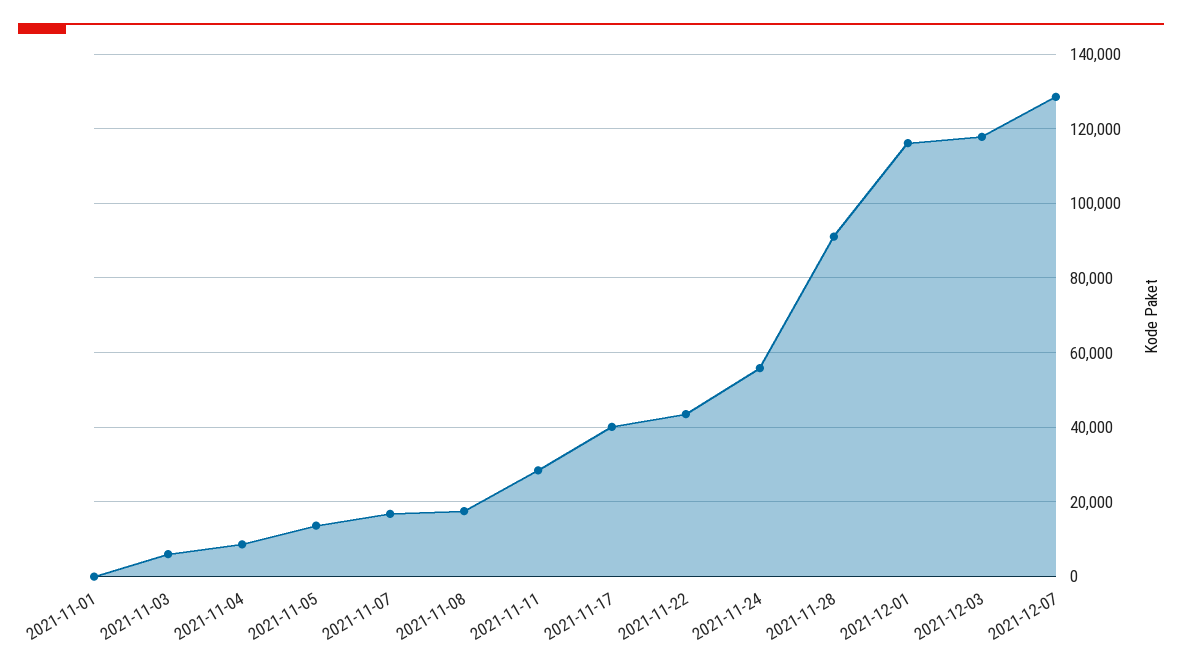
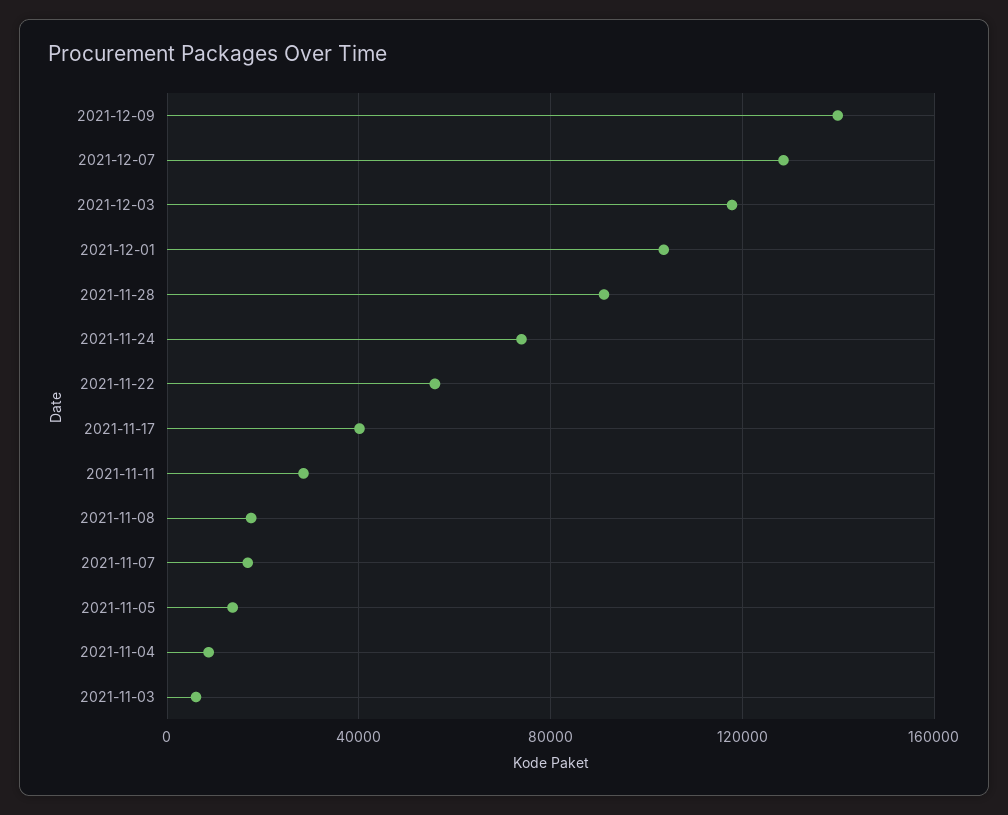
2021-11-01: 0 -> none
2021-11-22: 44000 -> 55000
2021-11-24: 56000 -> 75000
2021-12-01: 116000 -> 105000
2021-12-09: none -> 140000

